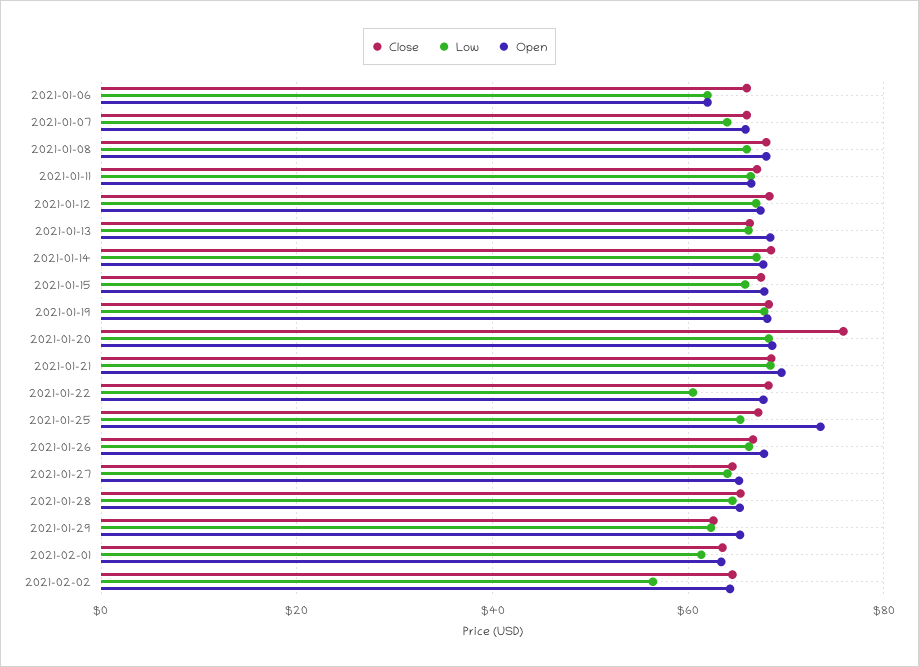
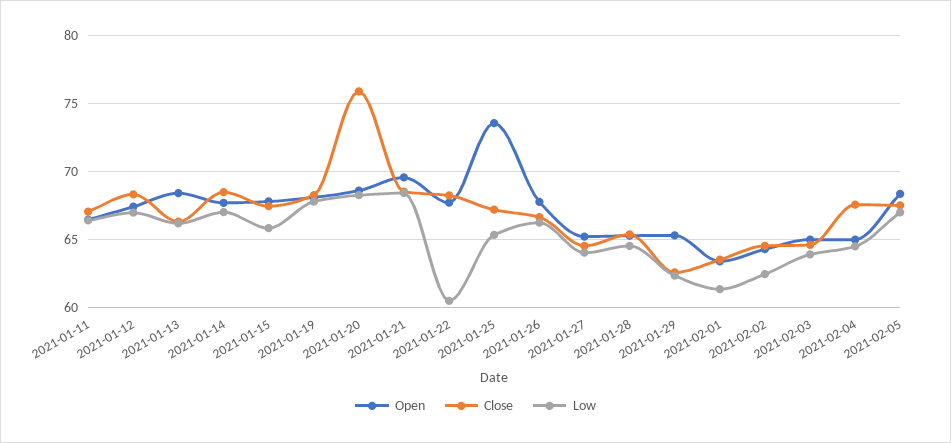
Close, 2021-01-06: 66 -> none
Low, 2021-01-06: 62 -> none
Open, 2021-01-06: 62 -> none
Close, 2021-01-07: 66 -> none
Low, 2021-01-07: 64 -> none
Open, 2021-01-07: 66 -> none
Close, 2021-01-08: 68 -> none
Low, 2021-01-08: 66 -> none
Open, 2021-01-08: 68 -> none
Low, 2021-02-02: 56 -> 62.5
Open, 2021-02-03: none -> 65
Close, 2021-02-03: none -> 64.5
Low, 2021-02-03: none -> 64
Open, 2021-02-04: none -> 65
Close, 2021-02-04: none -> 67.5
Low, 2021-02-04: none -> 64.5
Open, 2021-02-05: none -> 68.5
Close, 2021-02-05: none -> 67.5
Low, 2021-02-05: none -> 67

